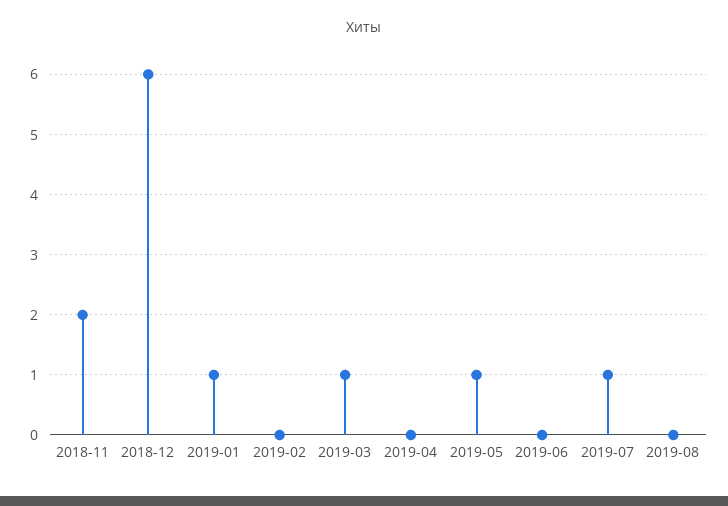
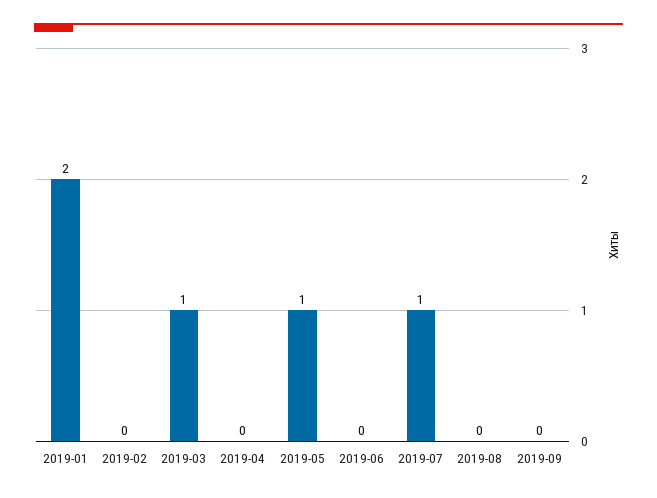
2018-11: 2 -> none
2018-12: 6 -> none
2019-01: 1 -> 2
2019-09: none -> 0

